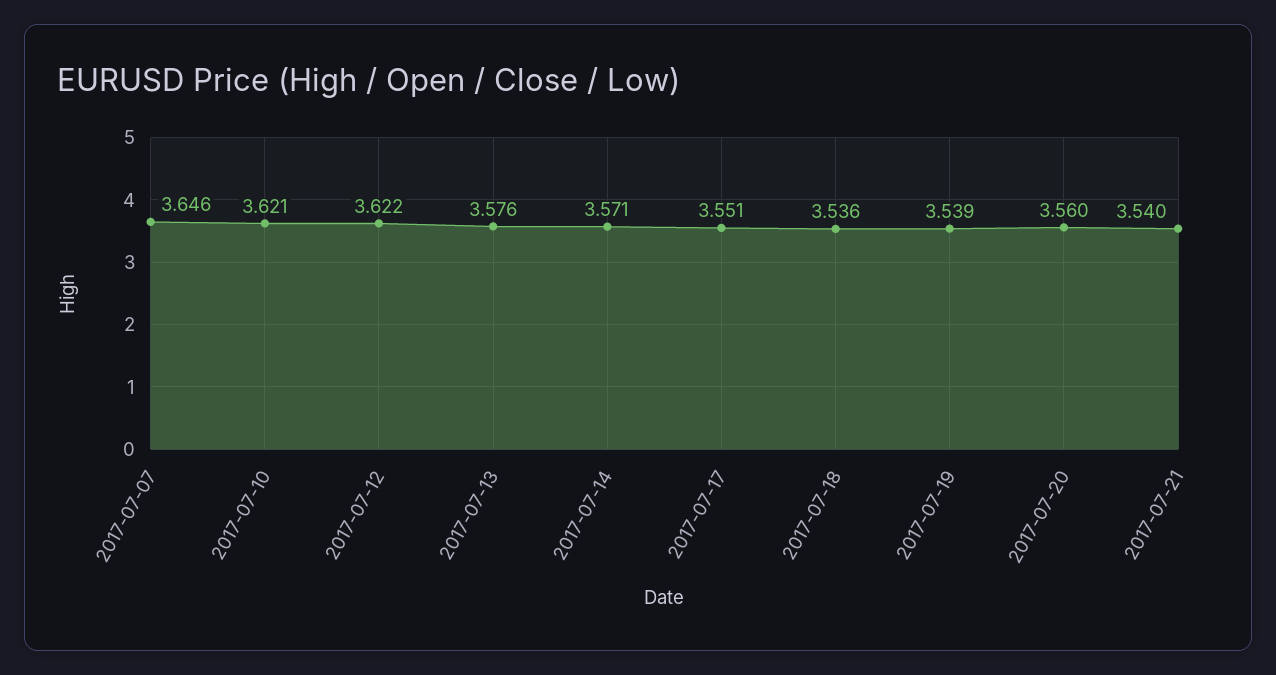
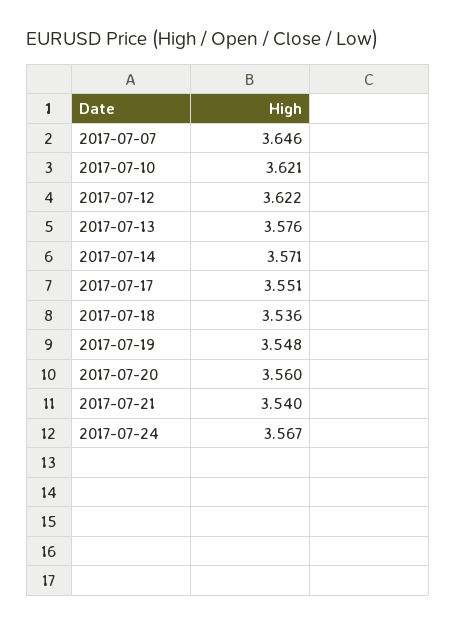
2017-07-19: 3.539 -> 3.548
2017-07-24: none -> 3.567

